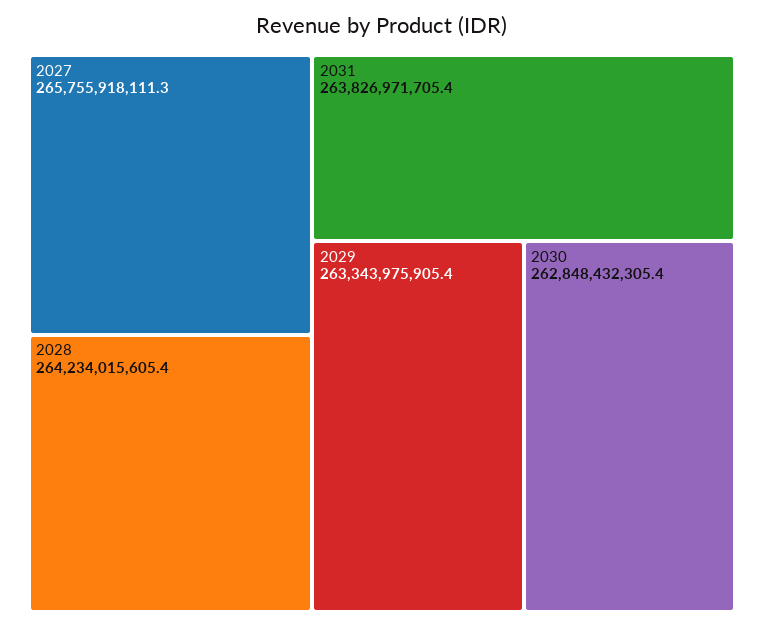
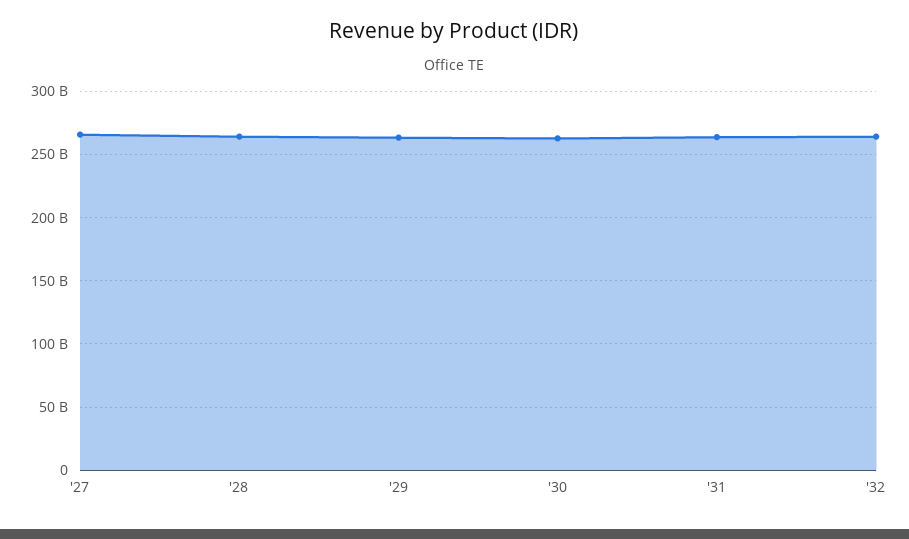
'32: none -> 265000000000

